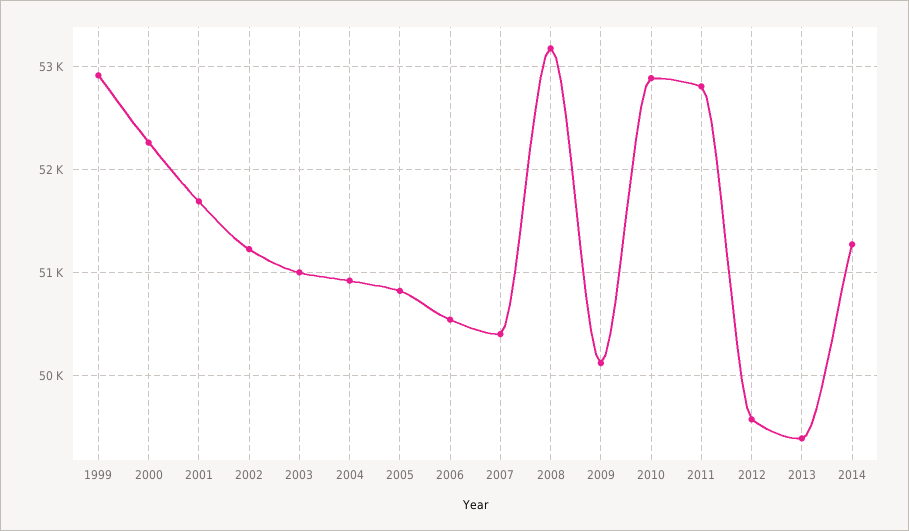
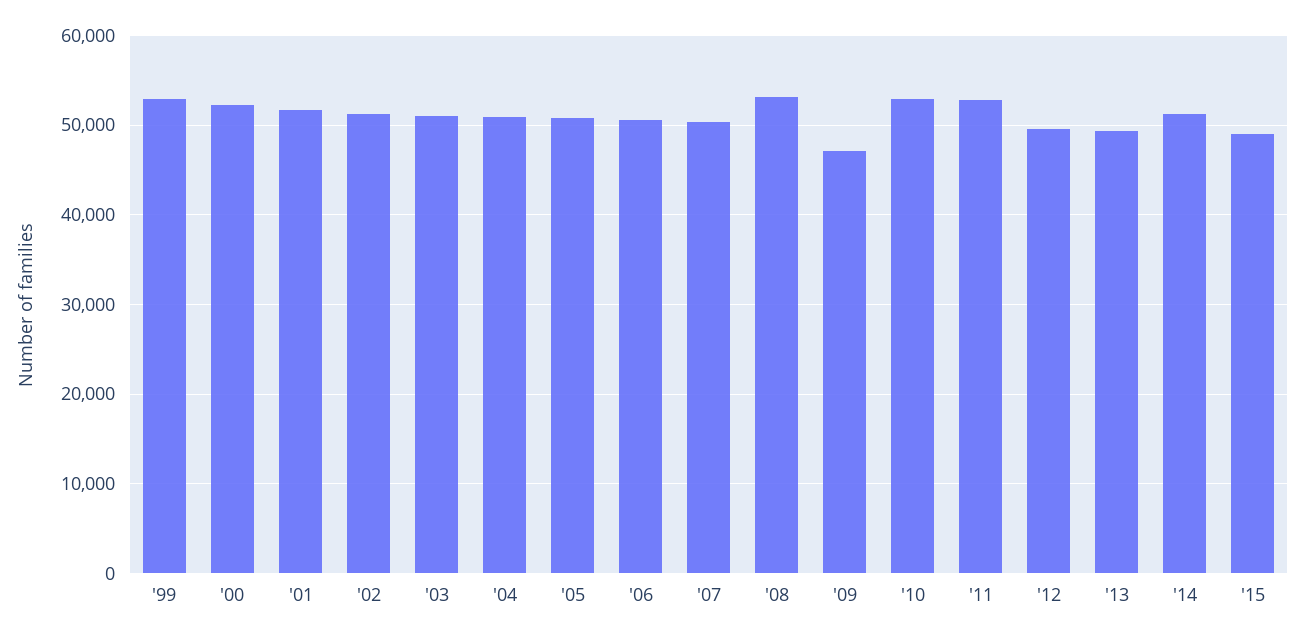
2009: 50100 -> 47000
'15: none -> 49000

